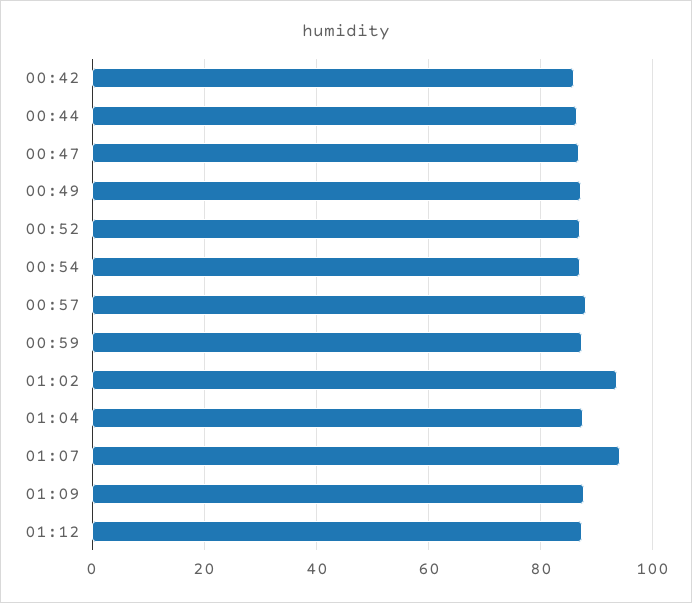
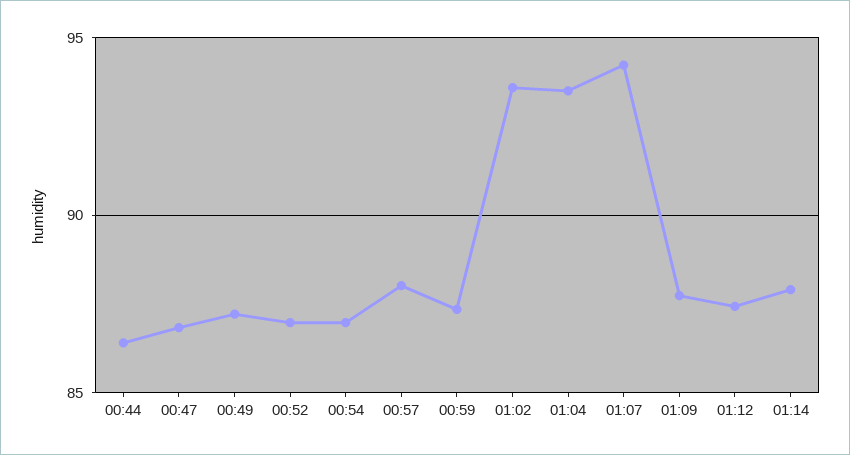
00:42: 86 -> none
01:04: 88 -> 93.5
01:14: none -> 88

